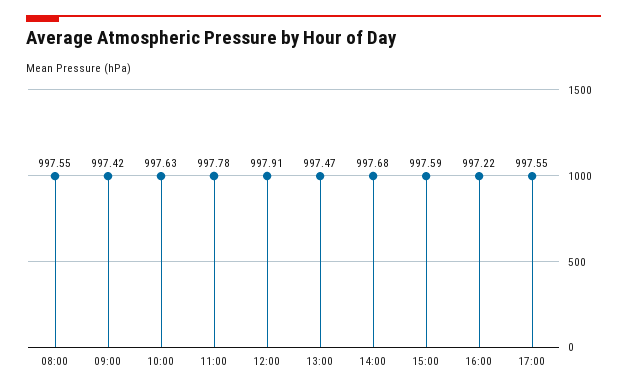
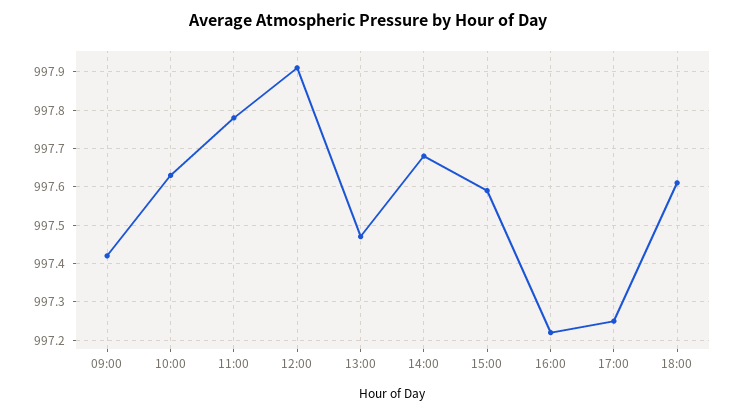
08:00: 997.55 -> none
17:00: 997.55 -> 997.25
18:00: none -> 997.6

